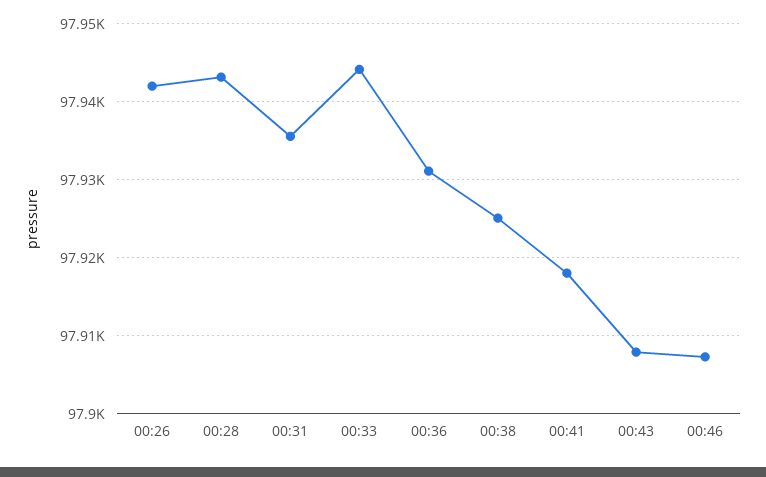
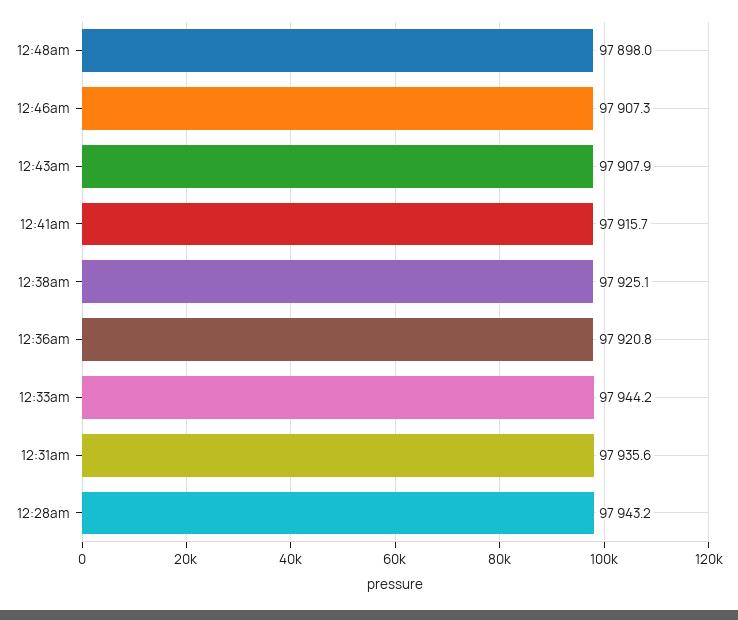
00:26: 97942 -> none
00:36: 97931 -> 97920.8
00:41: 97918 -> 97915.7
12:48am: none -> 97898

